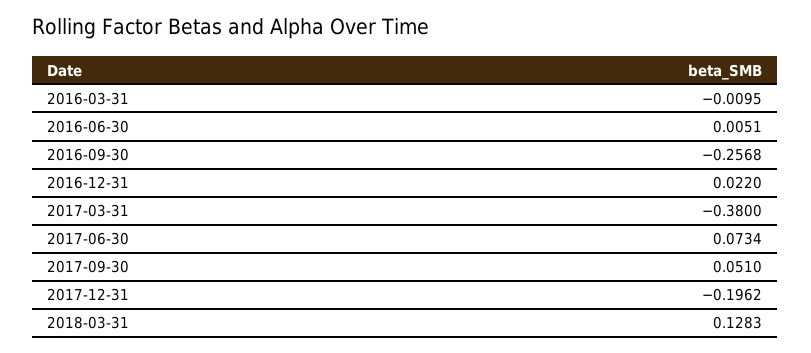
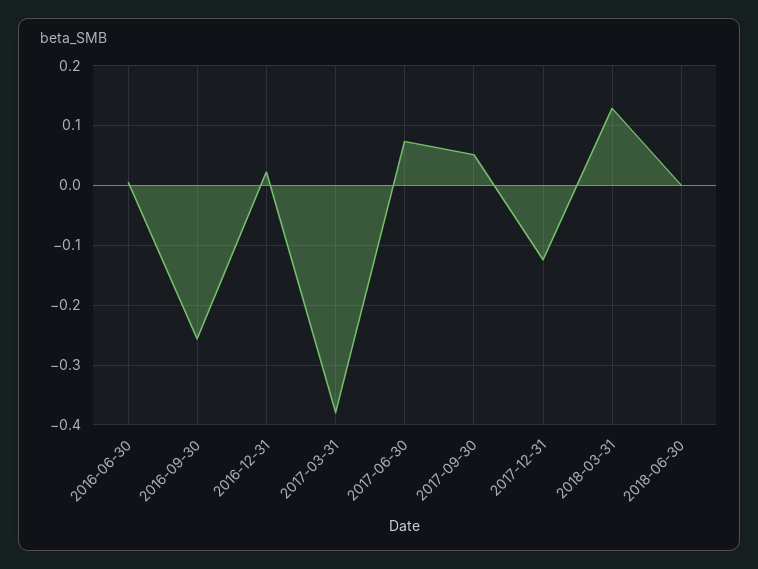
2016-03-31: -0.0095 -> none
2017-12-31: -0.1962 -> -0.12
2018-06-30: none -> 0

